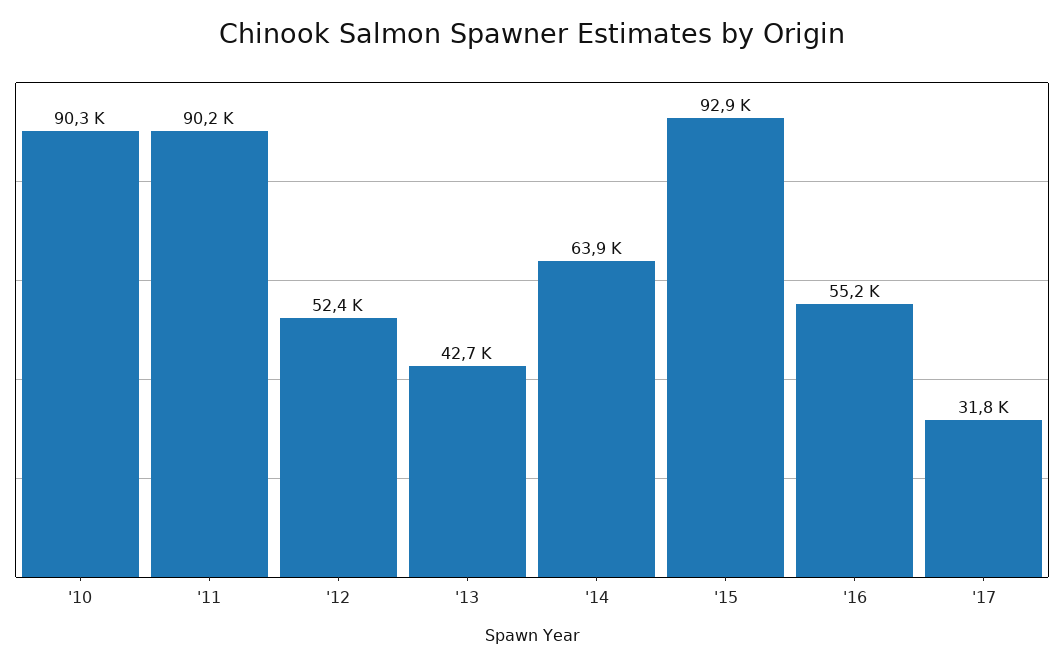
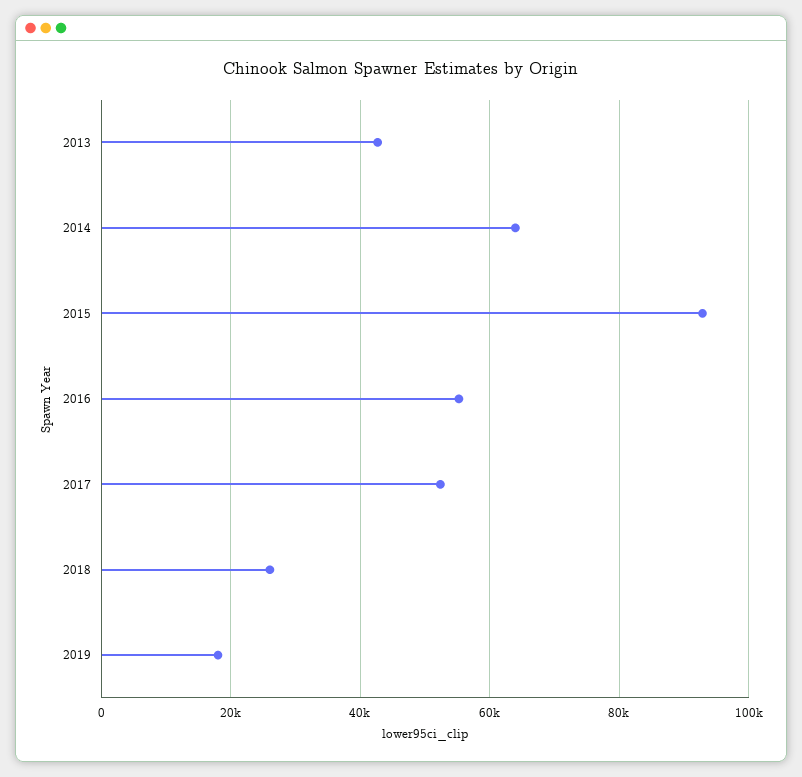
'10: 90300 -> none
'11: 90200 -> none
'12: 52400 -> none
'17: 31800 -> 52000
2018: none -> 26000
2019: none -> 18000

